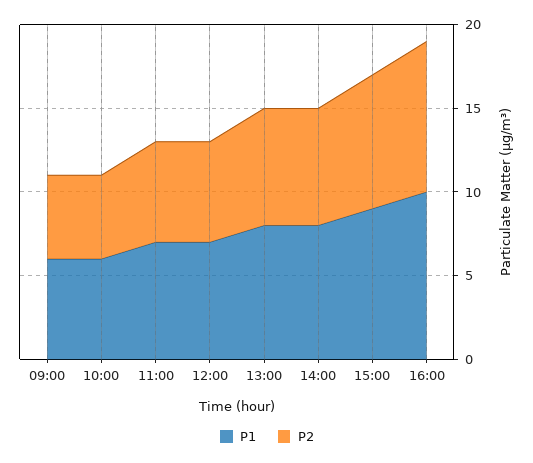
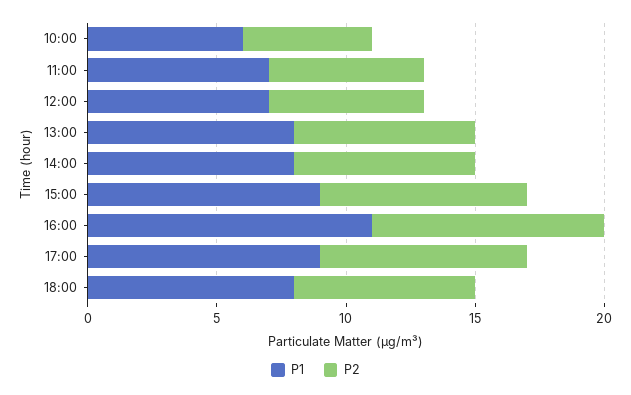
P1, 09:00: 6 -> none
P2, 09:00: 5 -> none
P1, 16:00: 10 -> 11
P1, 17:00: none -> 9
P2, 17:00: none -> 8
P1, 18:00: none -> 8
P2, 18:00: none -> 7

